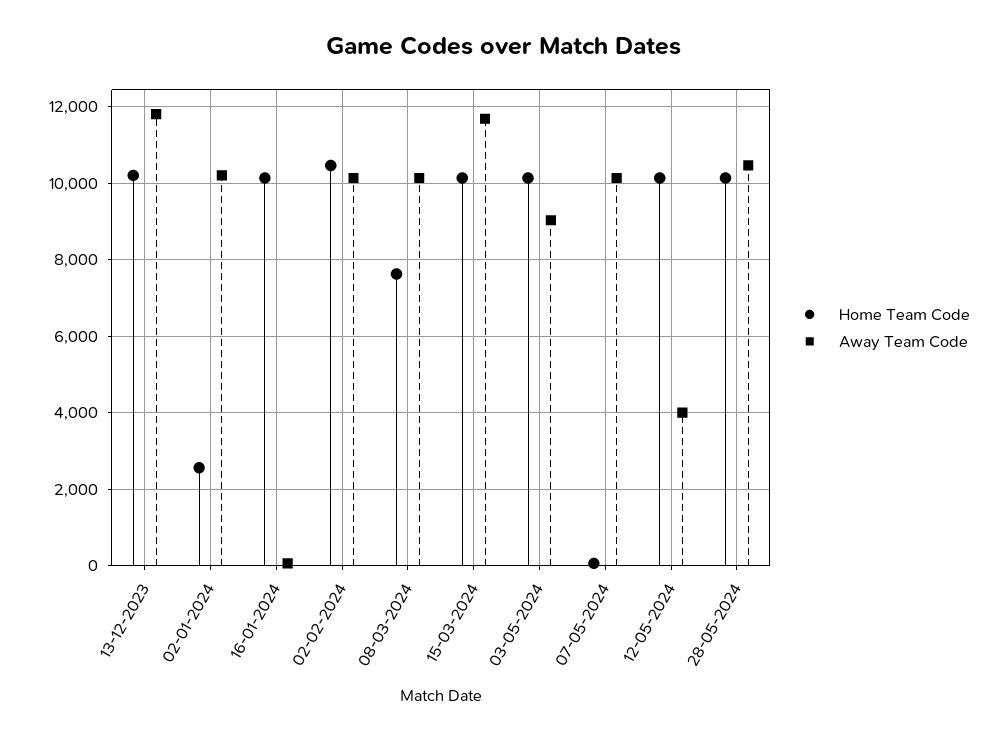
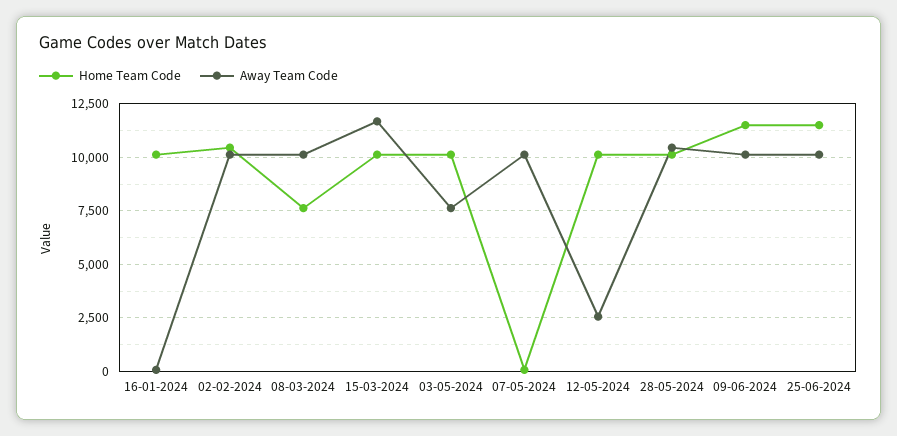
Home Team Code, 13-12-2023: 10200 -> none
Away Team Code, 13-12-2023: 11800 -> none
Home Team Code, 02-01-2024: 2600 -> none
Away Team Code, 02-01-2024: 10200 -> none
Away Team Code, 03-05-2024: 9000 -> 7500
Away Team Code, 12-05-2024: 4000 -> 2500
Home Team Code, 09-06-2024: none -> 11500
Away Team Code, 09-06-2024: none -> 10000
Home Team Code, 25-06-2024: none -> 11500
Away Team Code, 25-06-2024: none -> 10000

